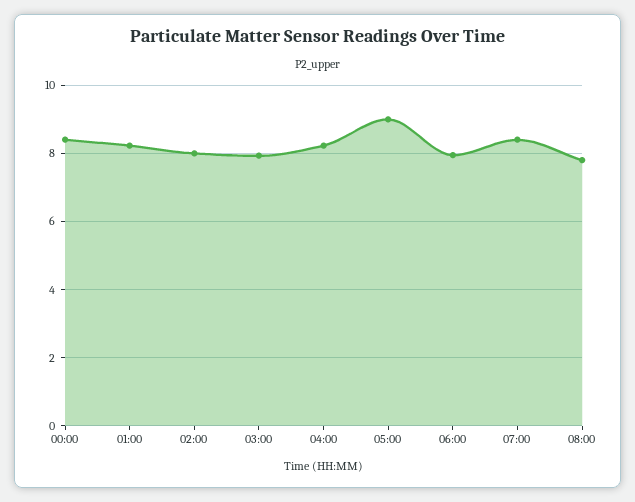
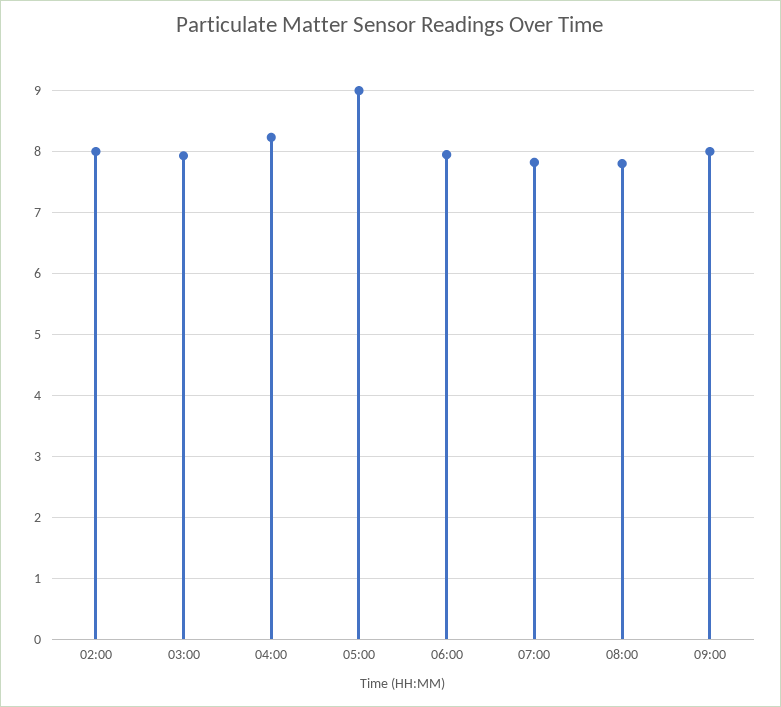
00:00: 8.4 -> none
01:00: 8.2 -> none
07:00: 8.4 -> 7.8
09:00: none -> 8

